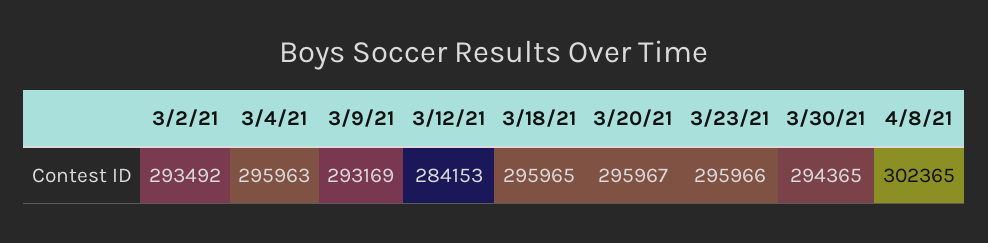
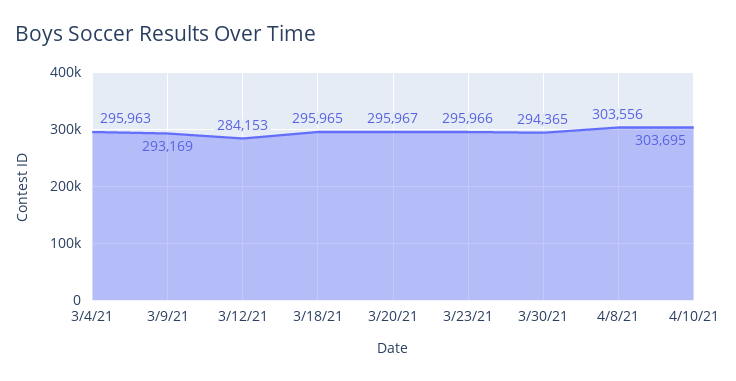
3/2/21: 293492 -> none
4/8/21: 302365 -> 303556
4/10/21: none -> 303695

